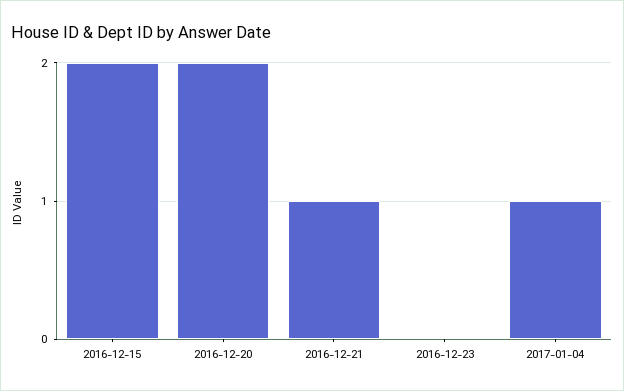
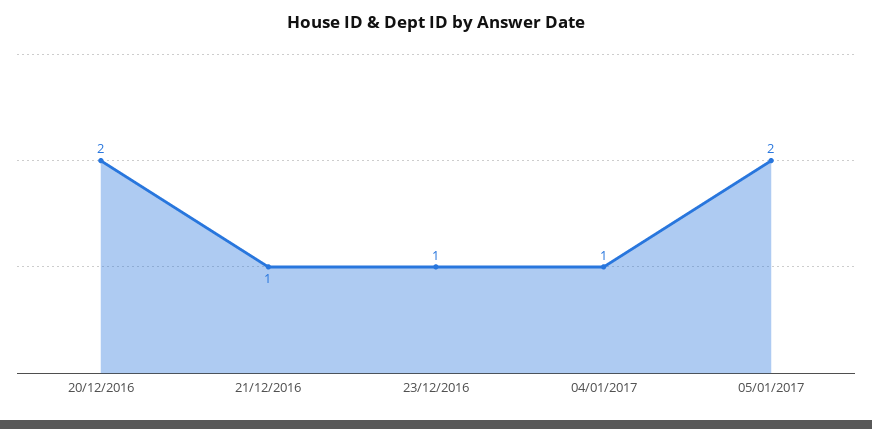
2016-12-15: 2 -> none
2016-12-23: 0 -> 1
05/01/2017: none -> 2

